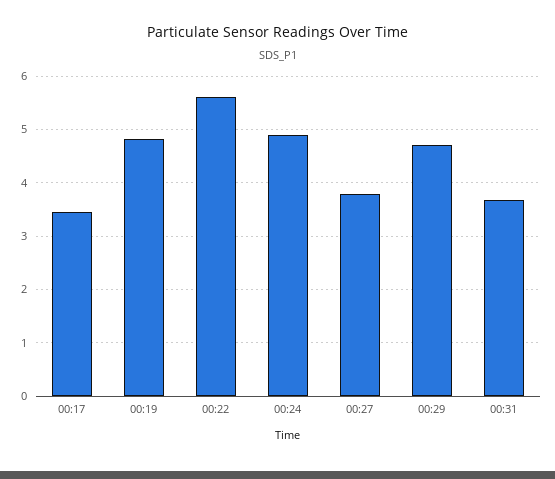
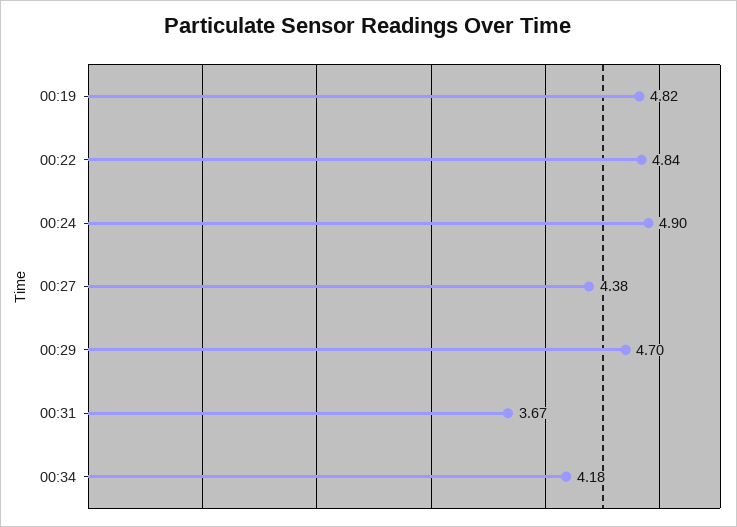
00:17: 3.4 -> none
00:22: 5.6 -> 4.84
00:27: 3.8 -> 4.38
00:34: none -> 4.18

